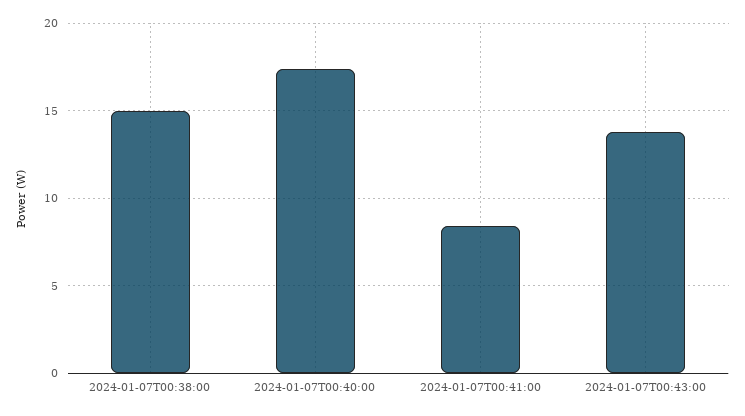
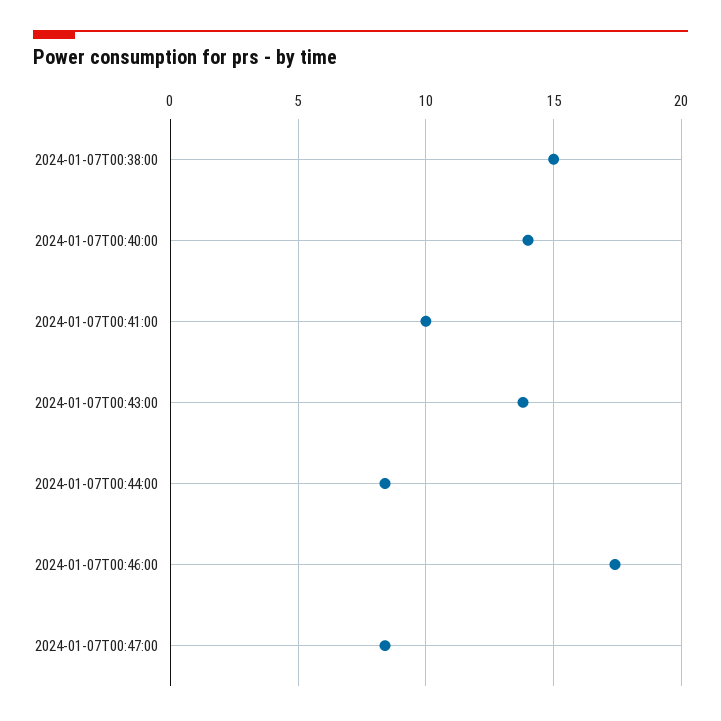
2024-01-07T00:40:00: 17.5 -> 14
2024-01-07T00:41:00: 8.5 -> 10
2024-01-07T00:44:00: none -> 8.5
2024-01-07T00:46:00: none -> 17.5
2024-01-07T00:47:00: none -> 8.5

